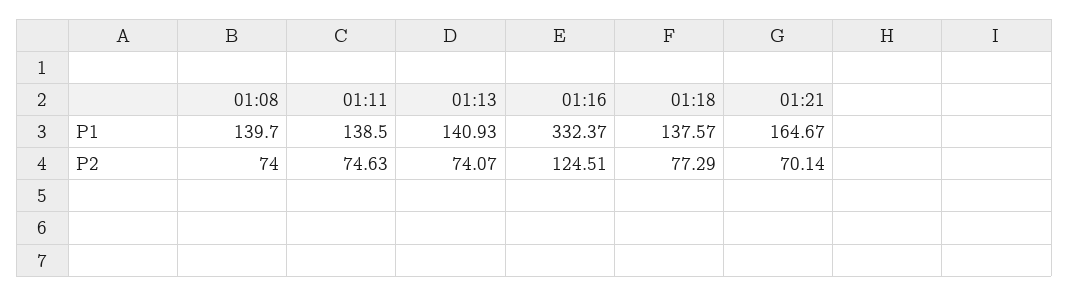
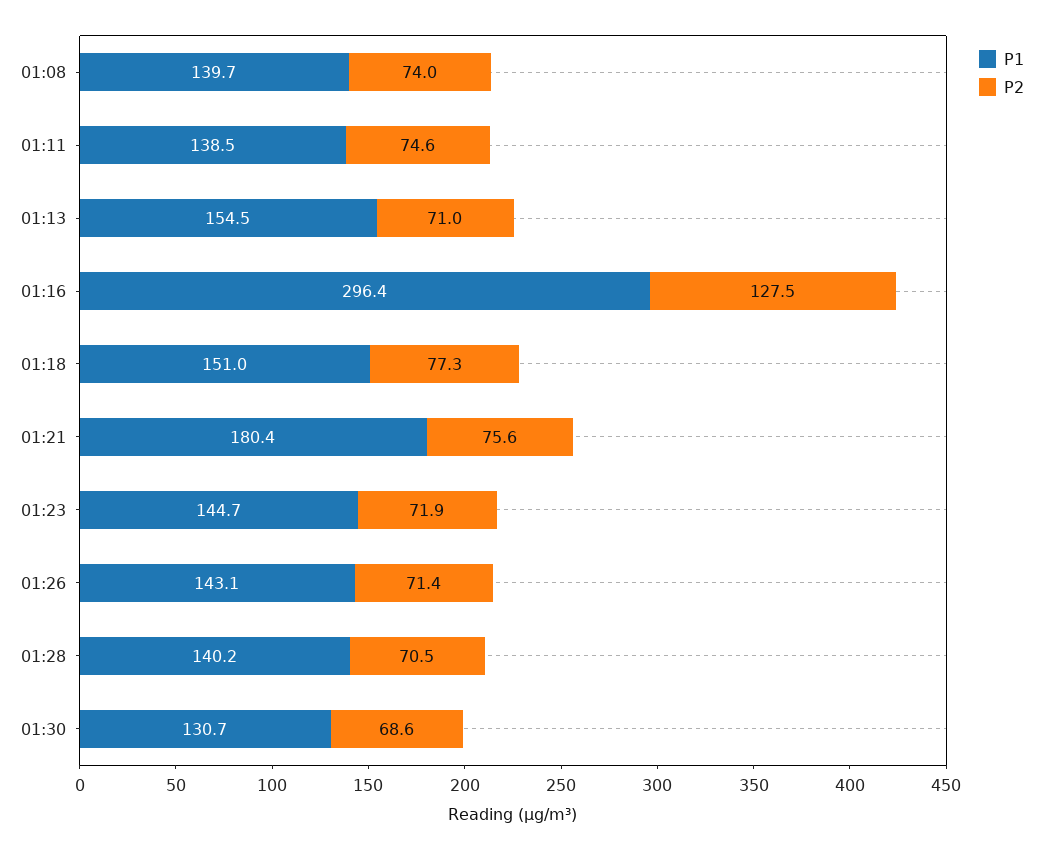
P1, 01:13: 140.93 -> 154.5
P1, 01:16: 332.37 -> 296.4
P1, 01:18: 137.57 -> 151
P1, 01:21: 164.67 -> 180.4
P2, 01:13: 74.07 -> 71
P2, 01:16: 124.51 -> 127.5
P2, 01:21: 70.14 -> 75.6
P1, 01:23: none -> 144.7
P2, 01:23: none -> 71.9
P1, 01:26: none -> 143.1
P2, 01:26: none -> 71.4
P1, 01:28: none -> 140.2
P2, 01:28: none -> 70.5
P1, 01:30: none -> 130.7
P2, 01:30: none -> 68.6

